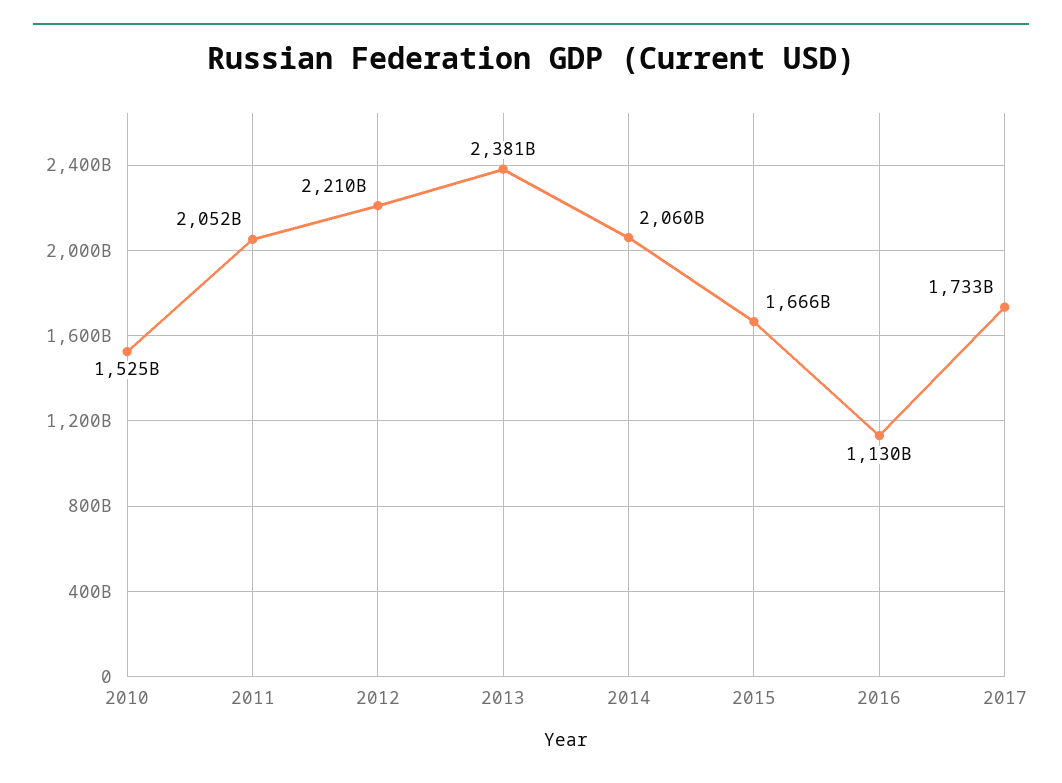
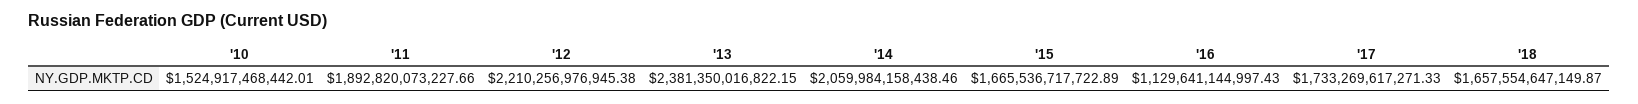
2011: 2052000000000 -> 1892820073227.66
'18: none -> 1657554647149.87

